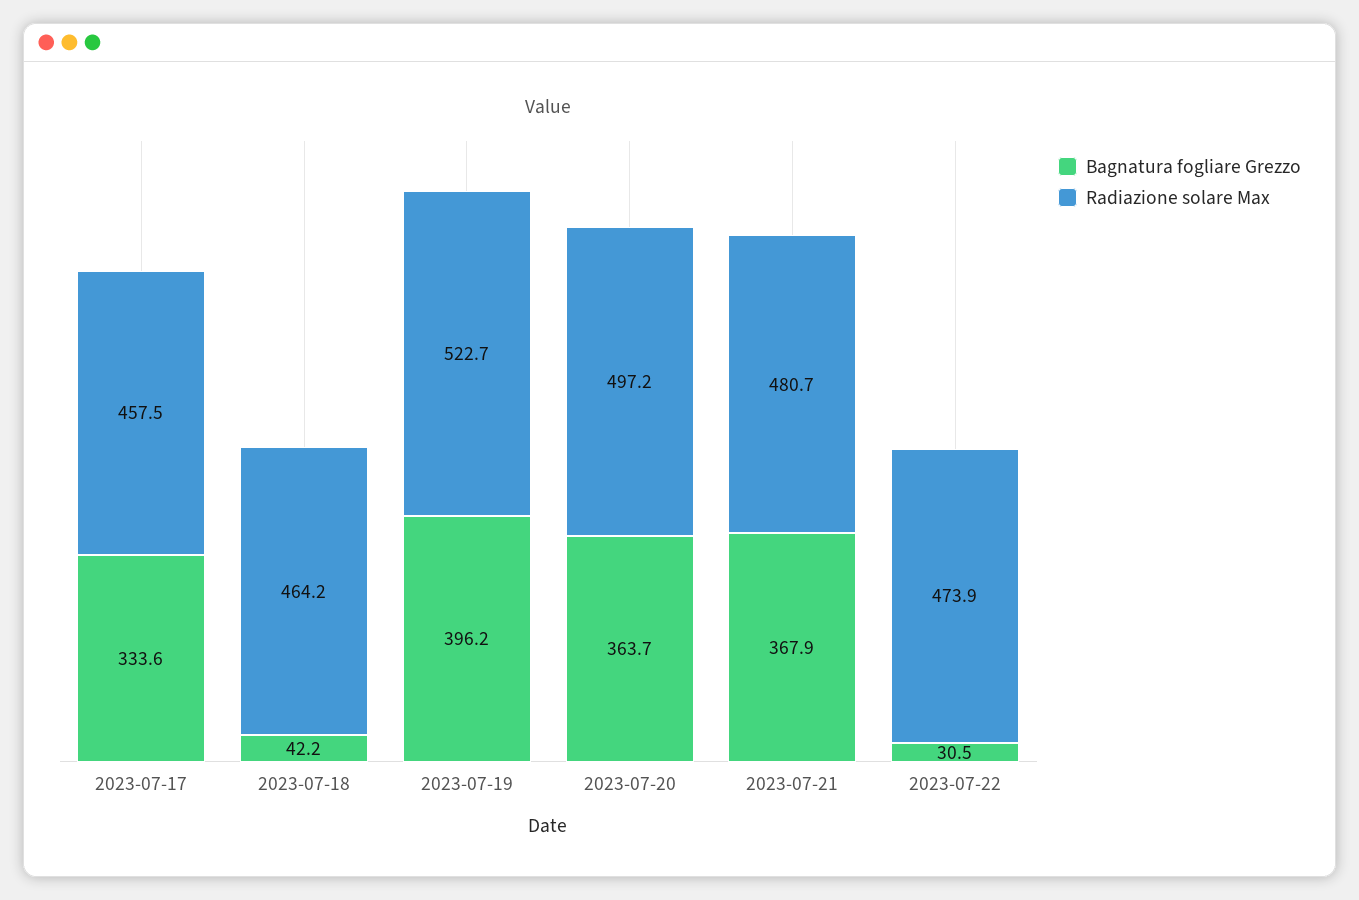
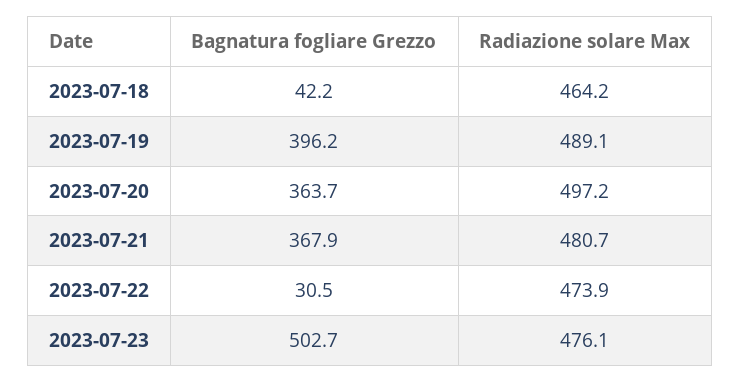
Bagnatura fogliare Grezzo, 2023-07-17: 333.6 -> none
Radiazione solare Max, 2023-07-17: 457.5 -> none
Radiazione solare Max, 2023-07-19: 522.7 -> 489.1
Bagnatura fogliare Grezzo, 2023-07-23: none -> 502.7
Radiazione solare Max, 2023-07-23: none -> 476.1

